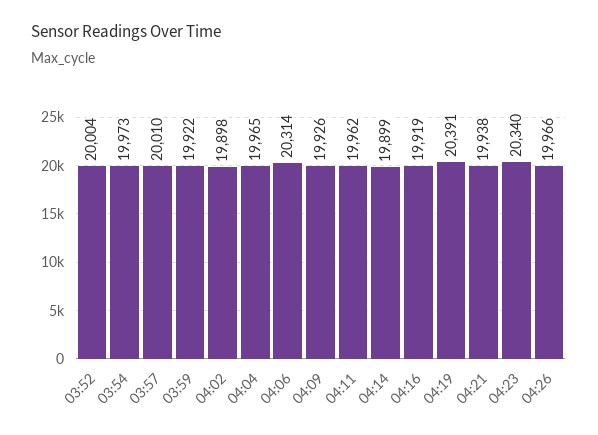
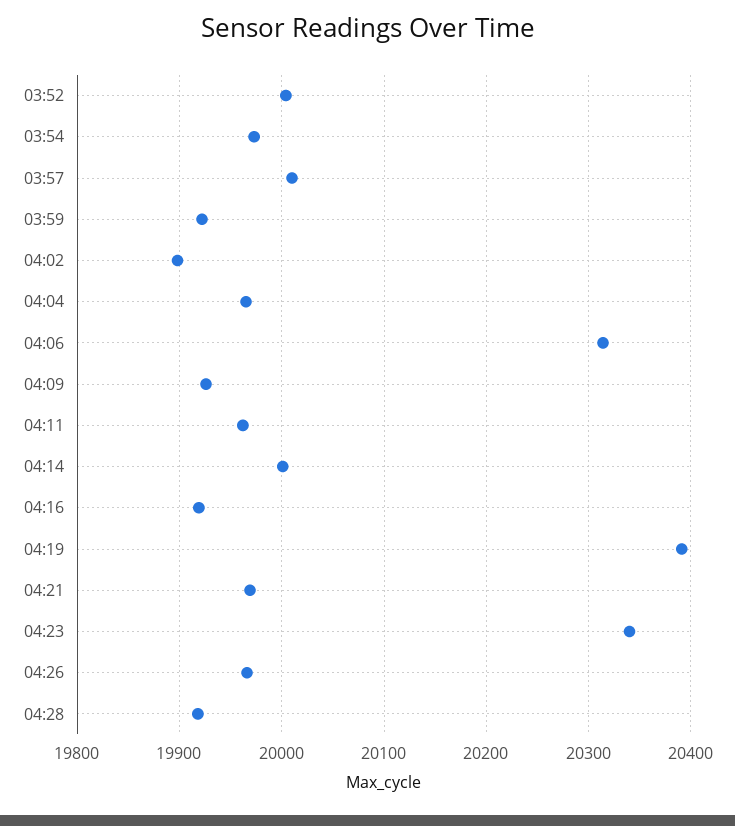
04:14: 19899 -> 20000
04:21: 19938 -> 19970
04:28: none -> 19920

